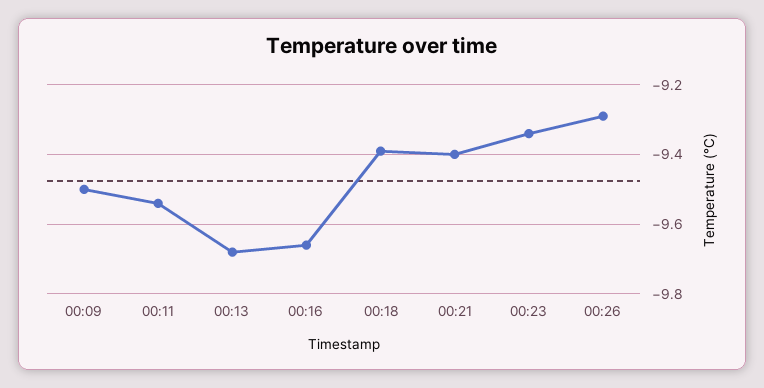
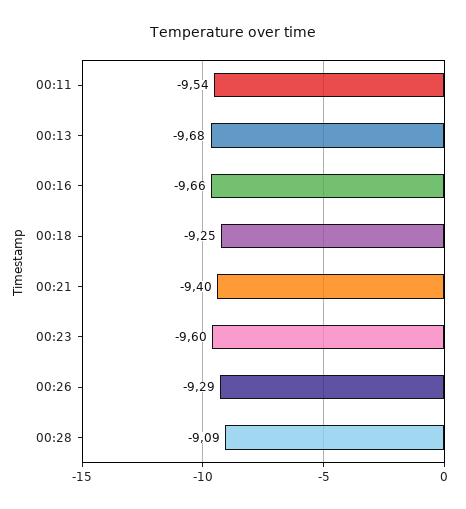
00:09: -9.5 -> none
00:18: -9.4 -> -9.25
00:23: -9.35 -> -9.6
00:28: none -> -9.09

